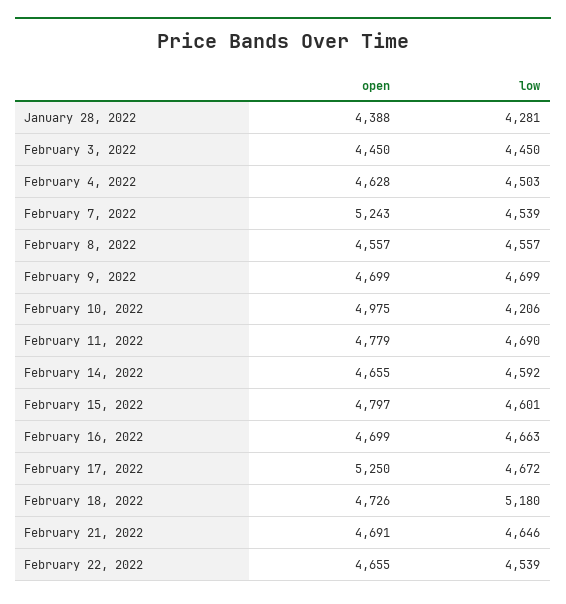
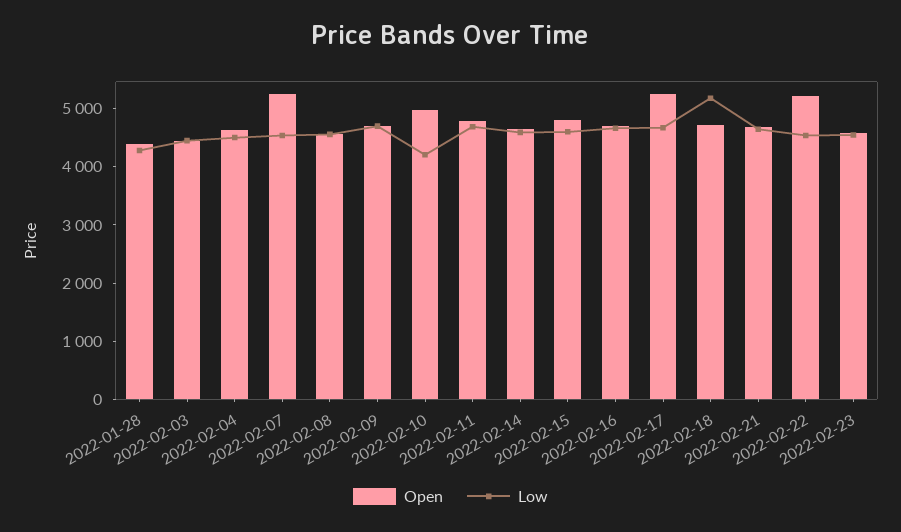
open, February 22, 2022: 4655 -> 5200
open, 2022-02-23: none -> 4600
low, 2022-02-23: none -> 4600

